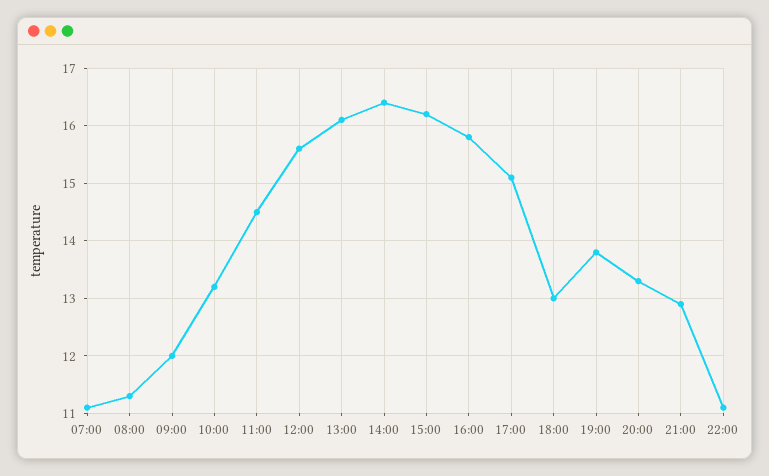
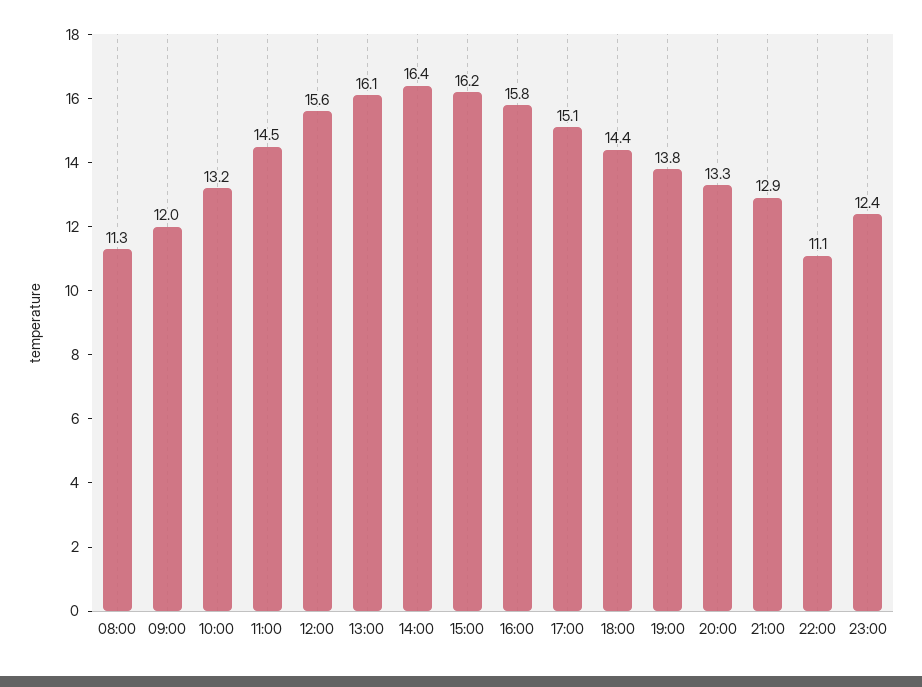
07:00: 11 -> none
18:00: 13 -> 14.4
23:00: none -> 12.4

